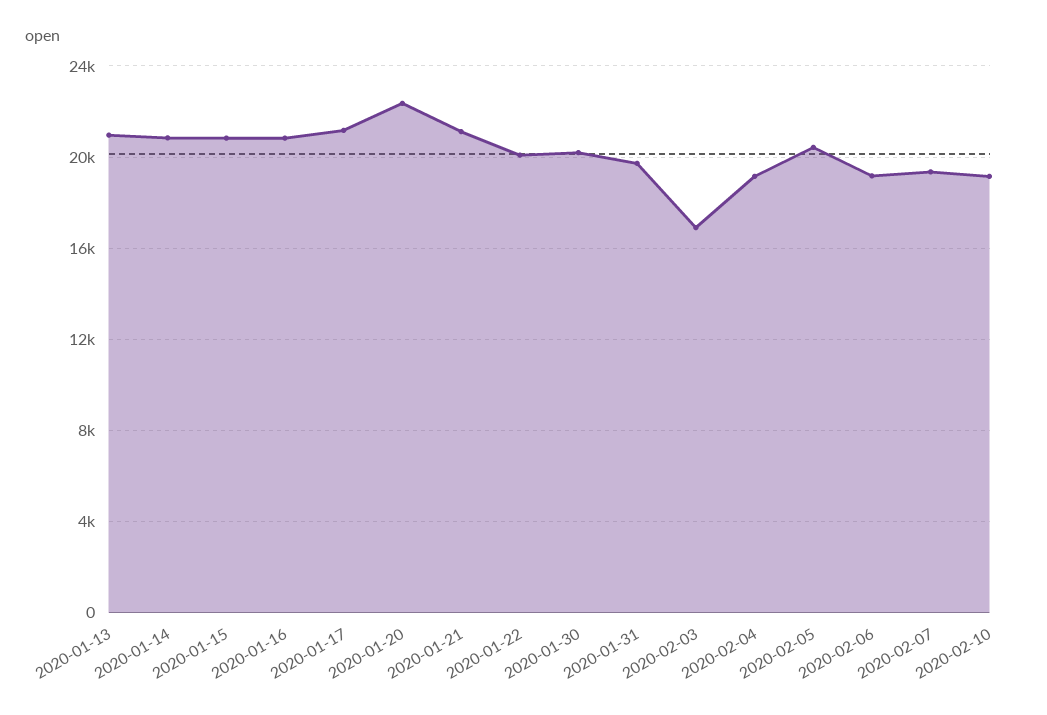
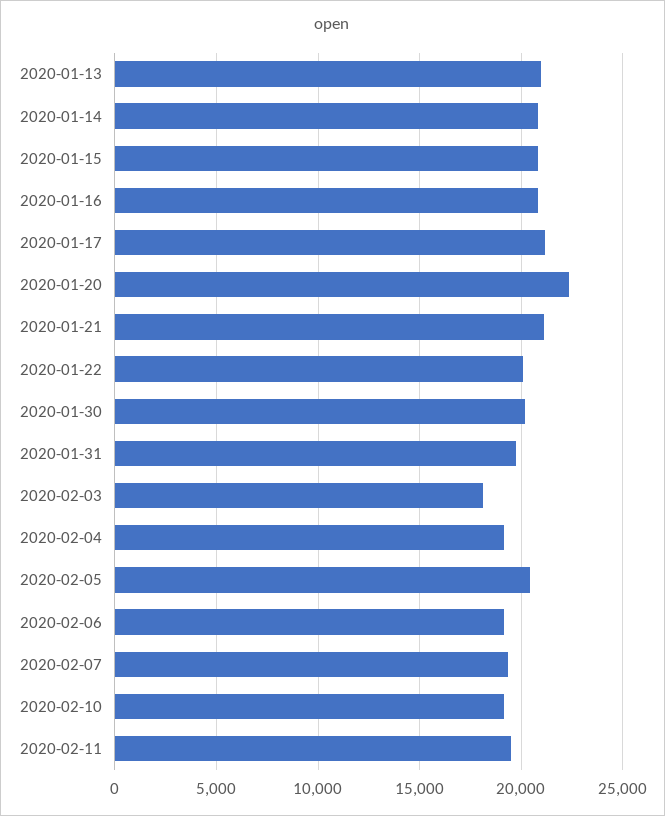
2020-02-03: 17000 -> 18000
2020-02-11: none -> 19500

